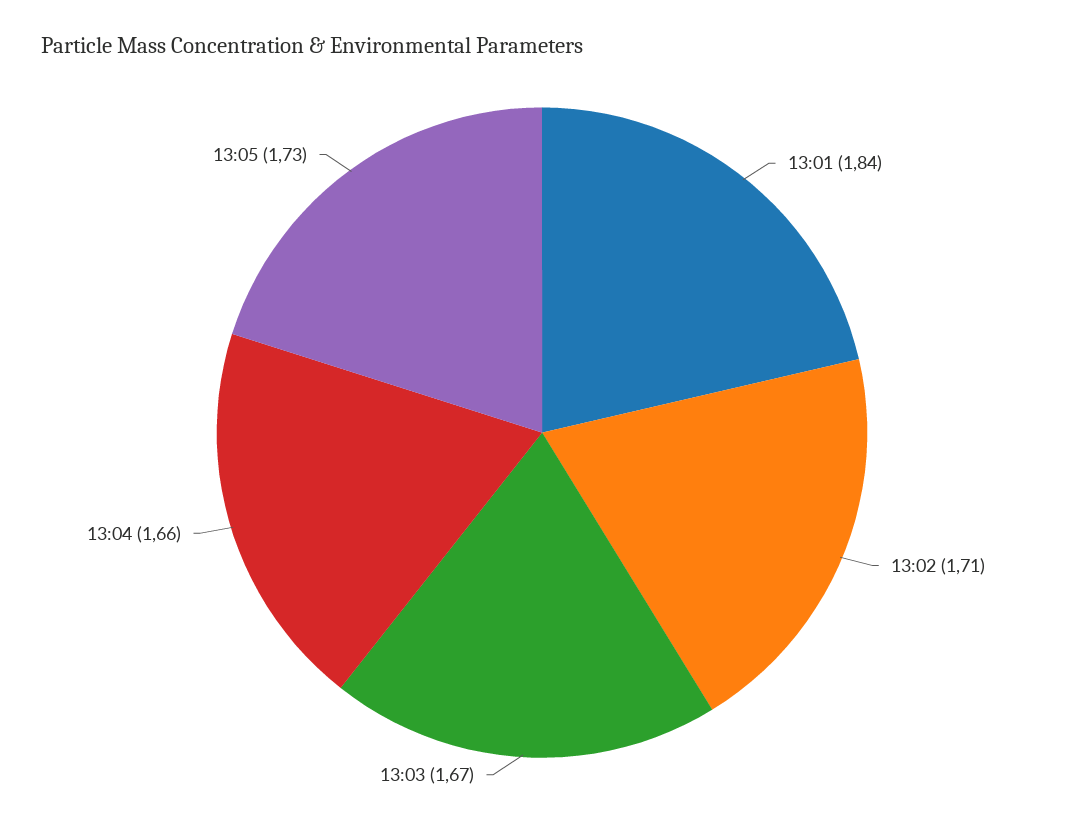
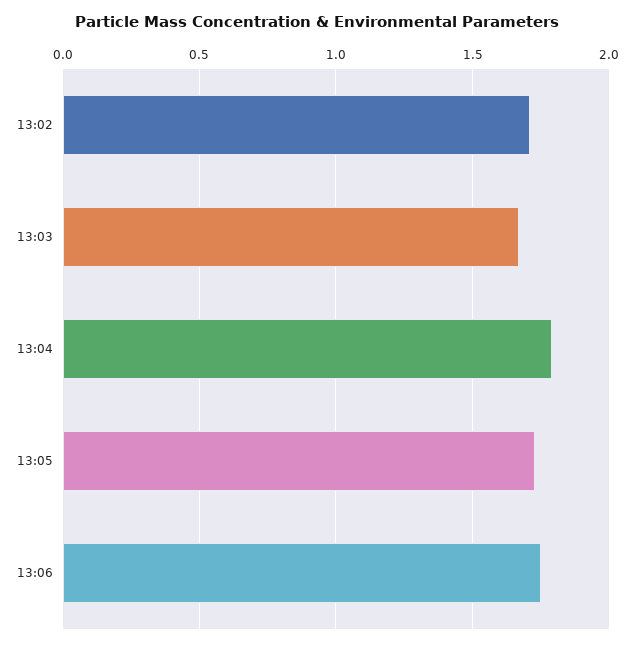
13:01: 1.84 -> none
13:04: 1.66 -> 1.8
13:06: none -> 1.75

